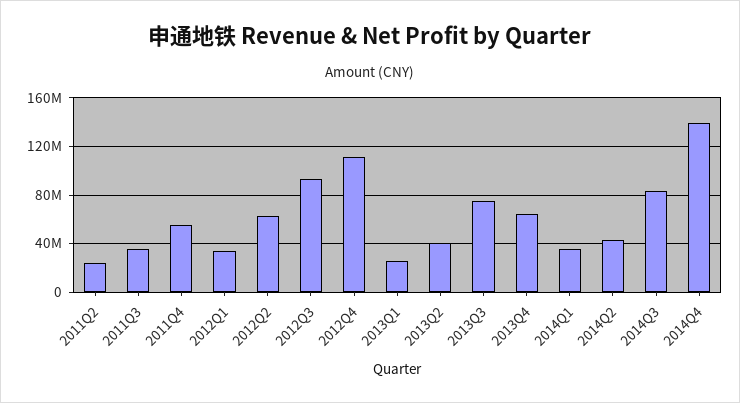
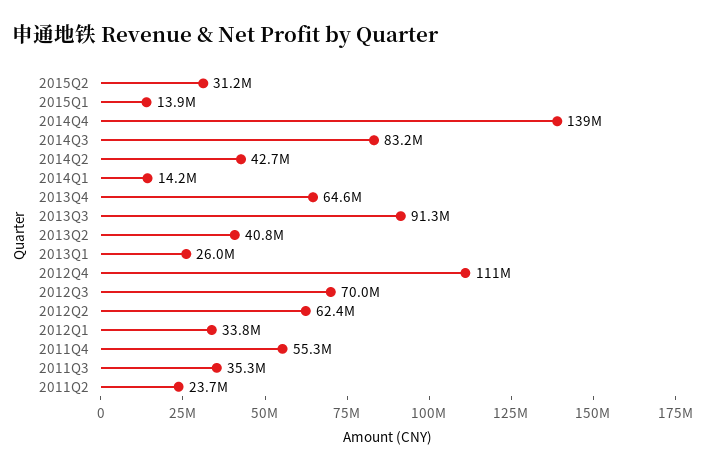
2012Q3: 95000000 -> 70000000
2013Q3: 75000000 -> 91300000
2014Q1: 35000000 -> 14200000
2015Q2: none -> 31200000
2015Q1: none -> 13900000

